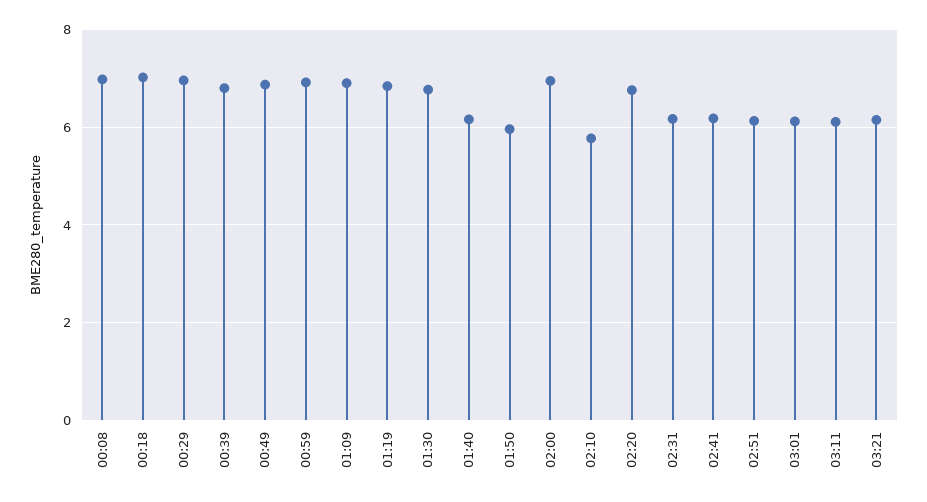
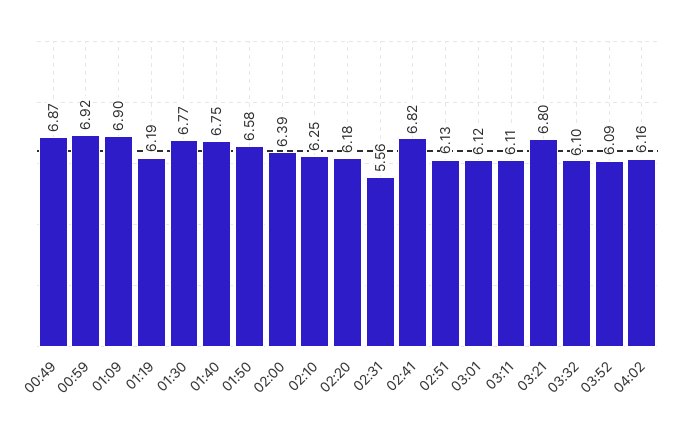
00:08: 7 -> none
00:18: 7 -> none
00:29: 7 -> none
00:39: 6.8 -> none
01:19: 6.8 -> 6.19
01:40: 6.2 -> 6.75
01:50: 6 -> 6.58
02:00: 7 -> 6.39
02:10: 5.8 -> 6.25
02:20: 6.8 -> 6.18
02:31: 6.2 -> 5.56
02:41: 6.2 -> 6.82
03:21: 6.2 -> 6.8
03:32: none -> 6.1
03:52: none -> 6.09
04:02: none -> 6.16

